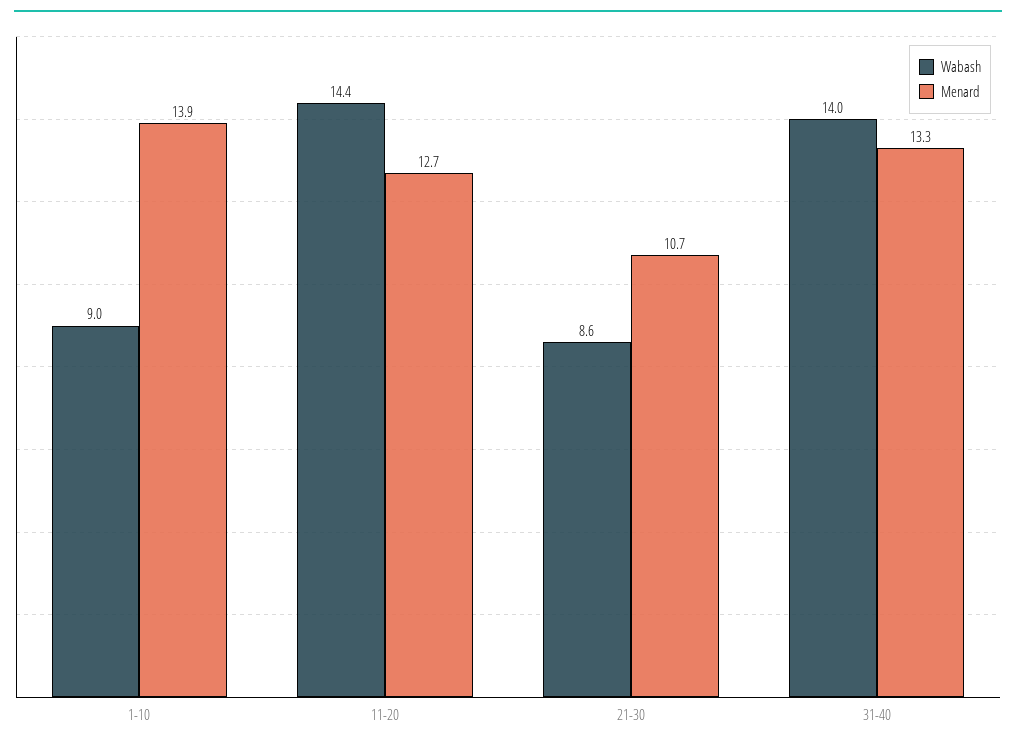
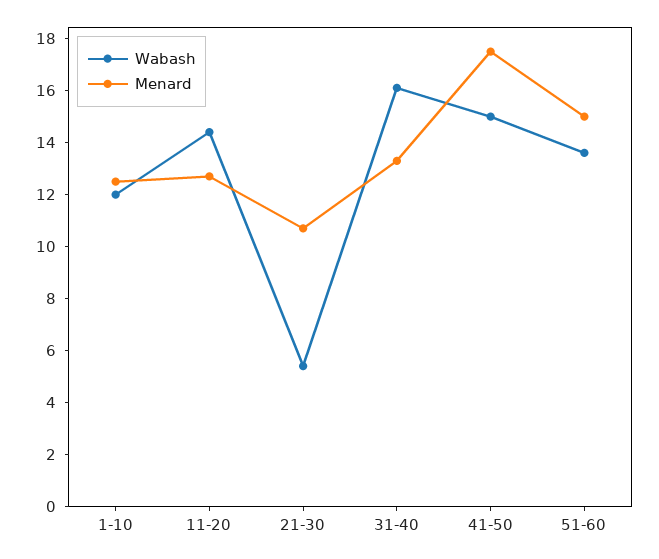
Wabash, 1-10: 9 -> 12
Menard, 1-10: 13.9 -> 12.5
Wabash, 21-30: 8.6 -> 5.5
Wabash, 31-40: 14 -> 16
Wabash, 41-50: none -> 15
Menard, 41-50: none -> 17.5
Wabash, 51-60: none -> 13.5
Menard, 51-60: none -> 15

